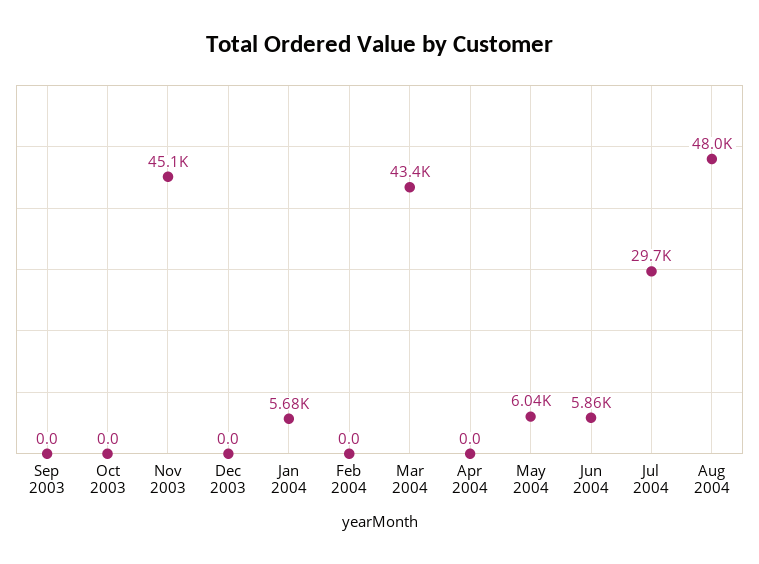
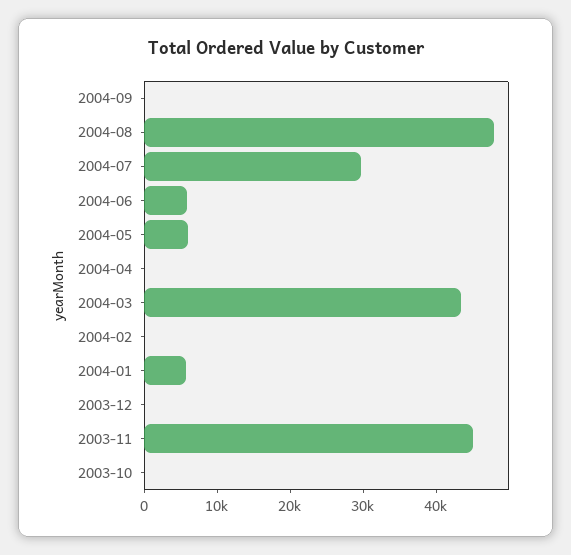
Sep 2003: 0 -> none
2004-09: none -> 0

